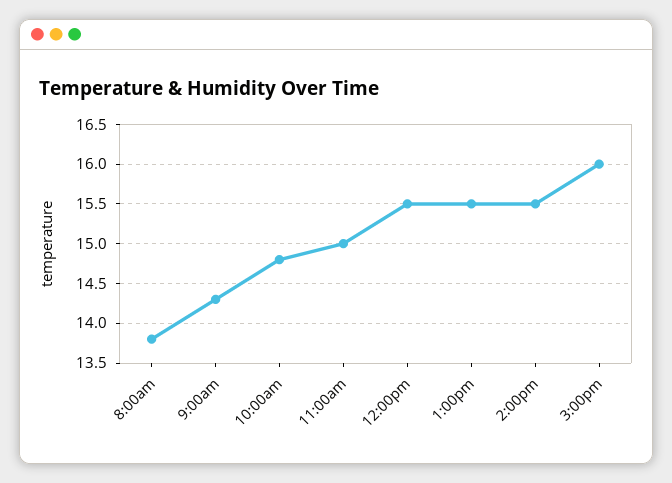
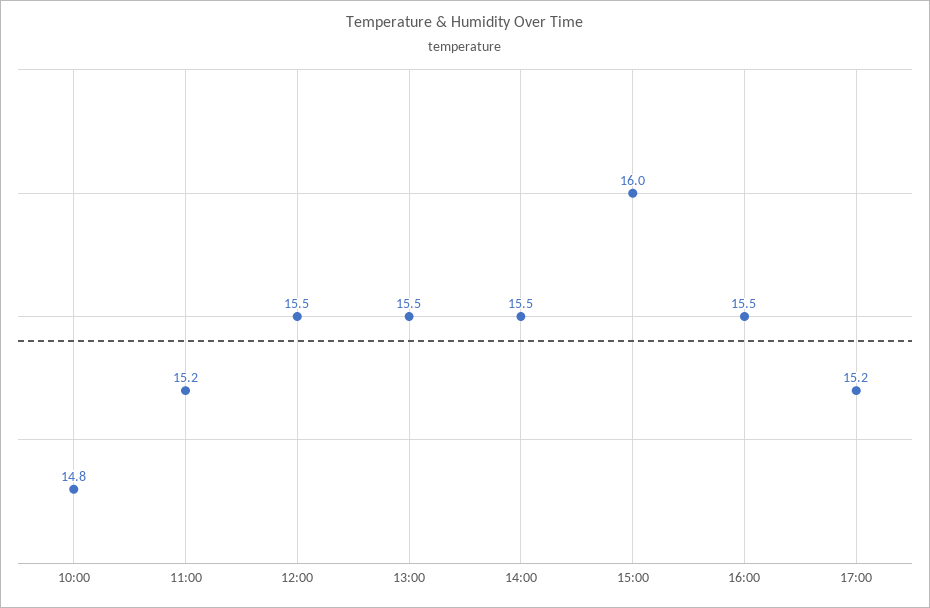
8:00am: 13.8 -> none
9:00am: 14.3 -> none
11:00am: 15 -> 15.2
16:00: none -> 15.5
17:00: none -> 15.2

